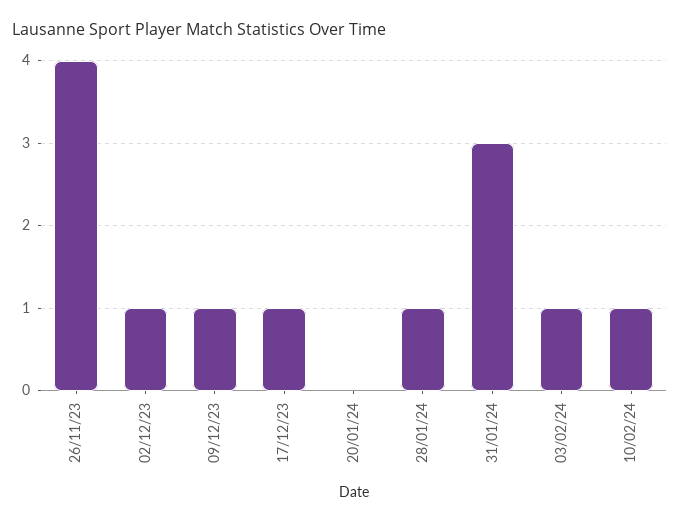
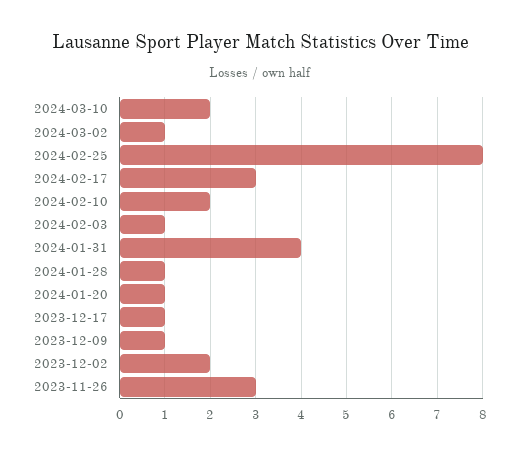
26/11/23: 4 -> 3
02/12/23: 1 -> 2
20/01/24: 0 -> 1
31/01/24: 3 -> 4
10/02/24: 1 -> 2
2024-03-10: none -> 2
2024-03-02: none -> 1
2024-02-25: none -> 8
2024-02-17: none -> 3

